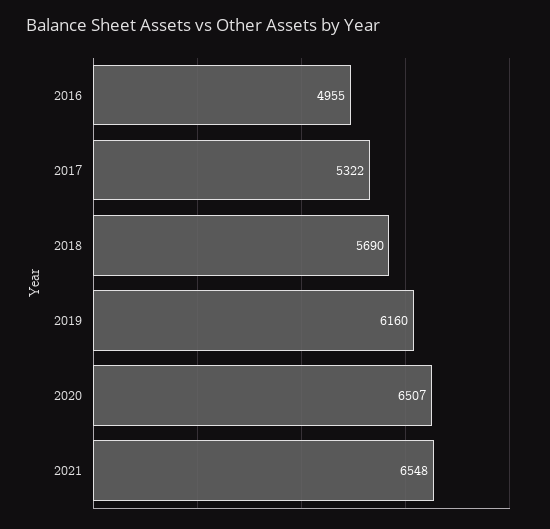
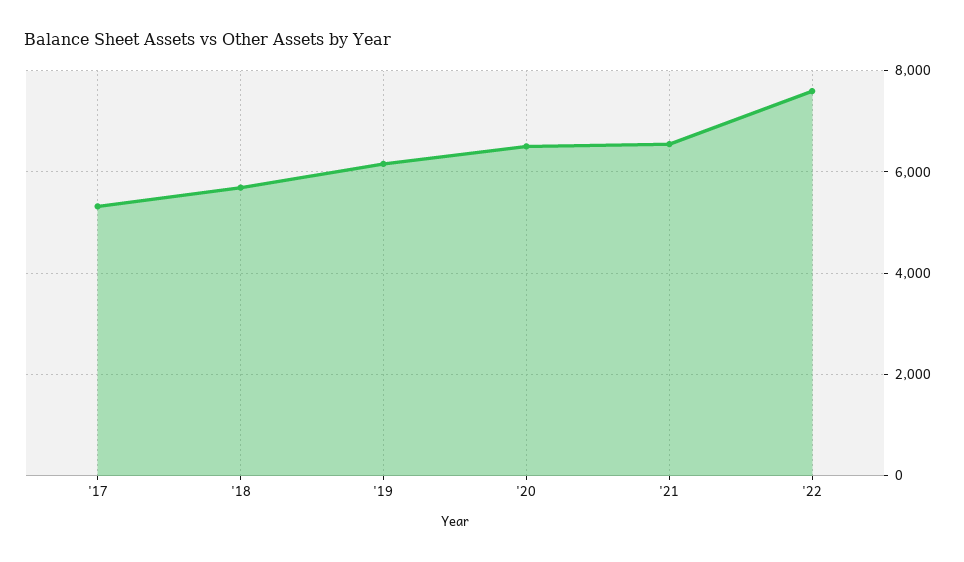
2016: 4955 -> none
'22: none -> 7600

